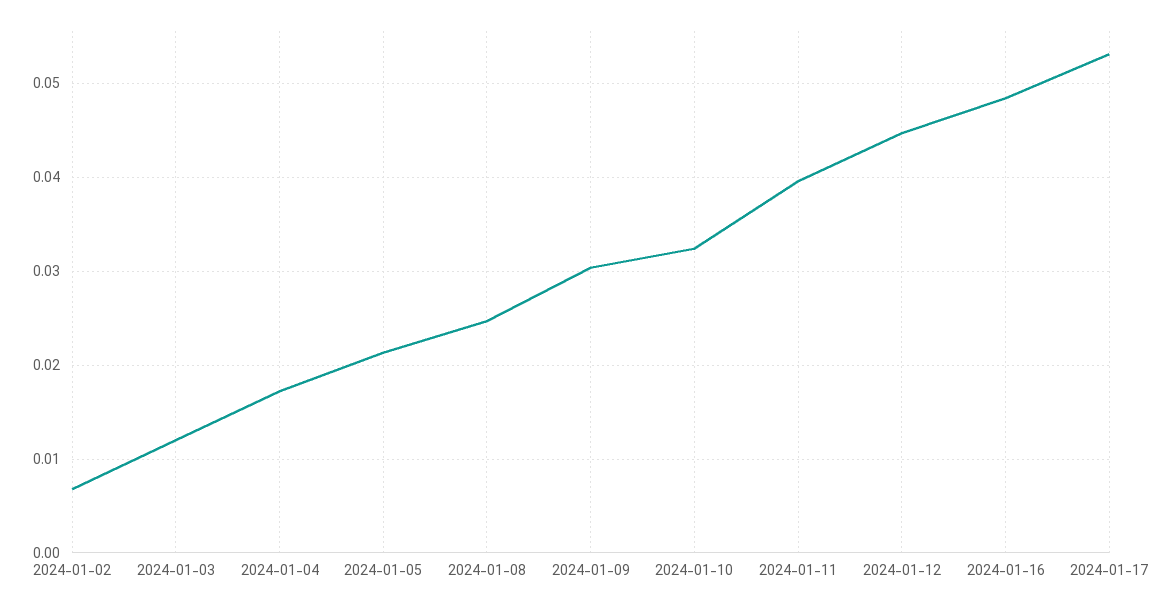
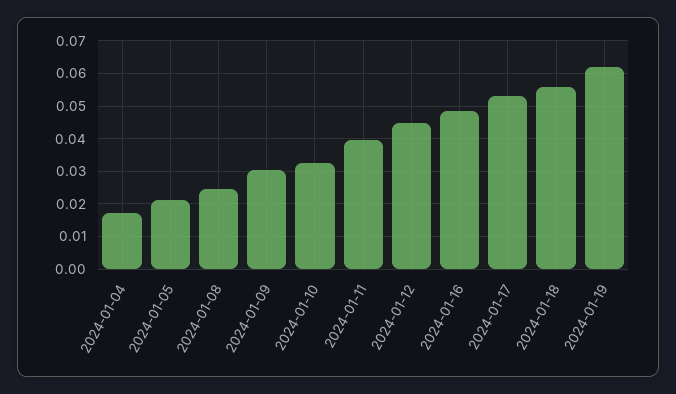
2024-01-02: 0.007 -> none
2024-01-03: 0.012 -> none
2024-01-18: none -> 0.056
2024-01-19: none -> 0.062

